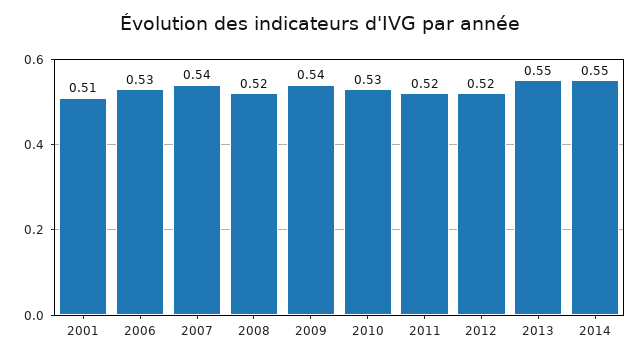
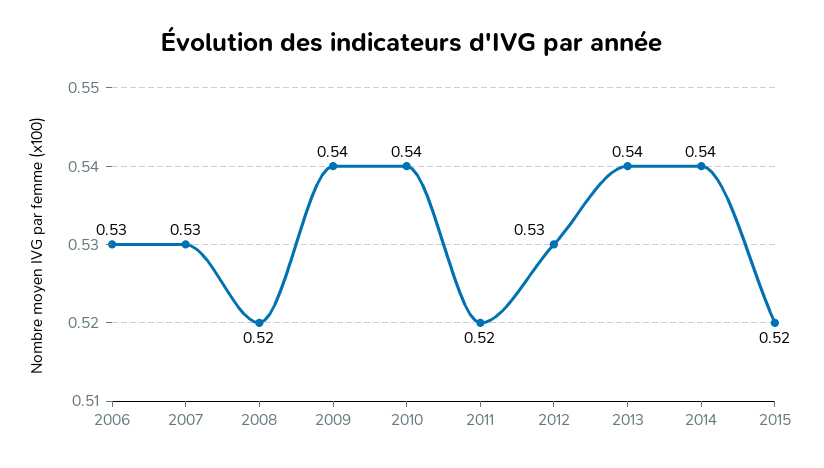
2001: 0.51 -> none
2007: 0.54 -> 0.53
2010: 0.53 -> 0.54
2012: 0.52 -> 0.53
2013: 0.55 -> 0.54
2014: 0.55 -> 0.54
2015: none -> 0.52

